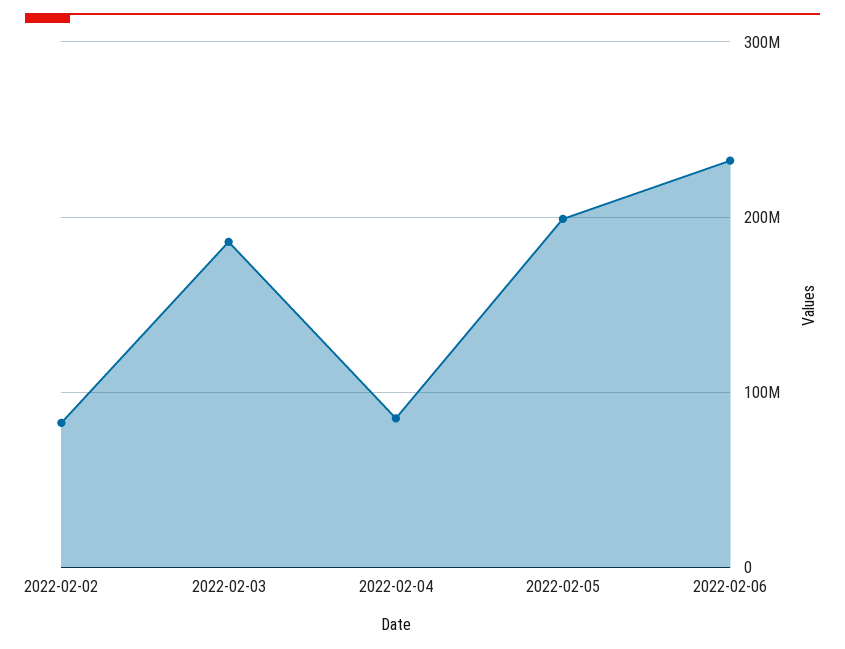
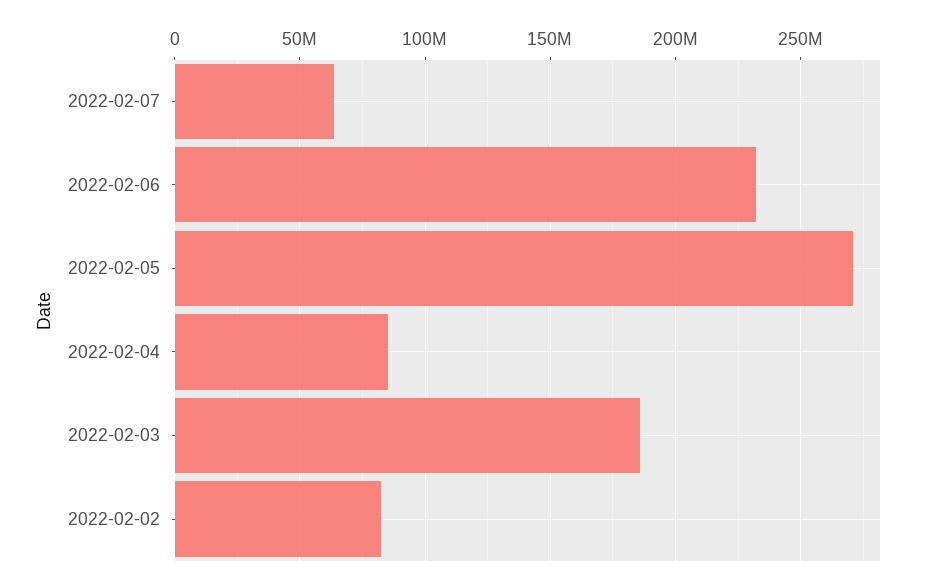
2022-02-05: 200000000 -> 270000000
2022-02-07: none -> 65000000

